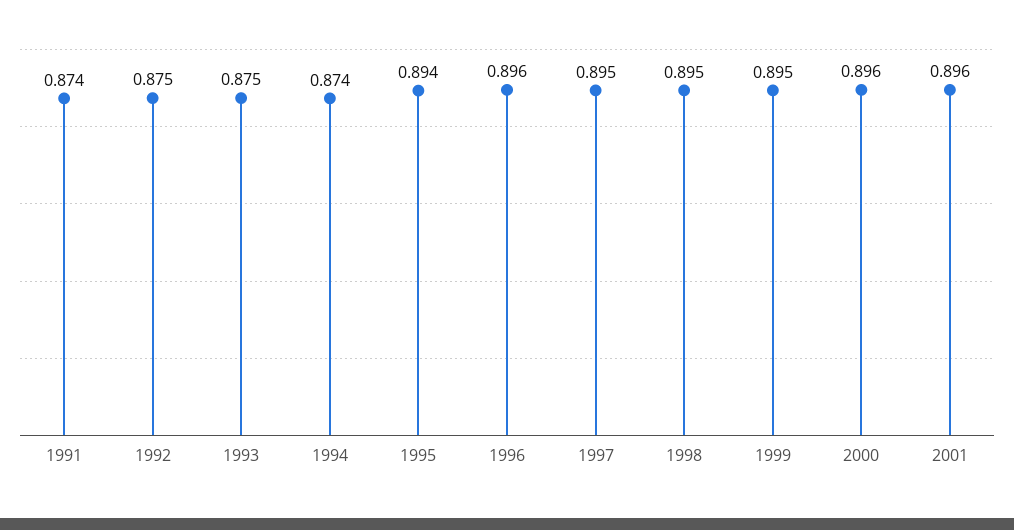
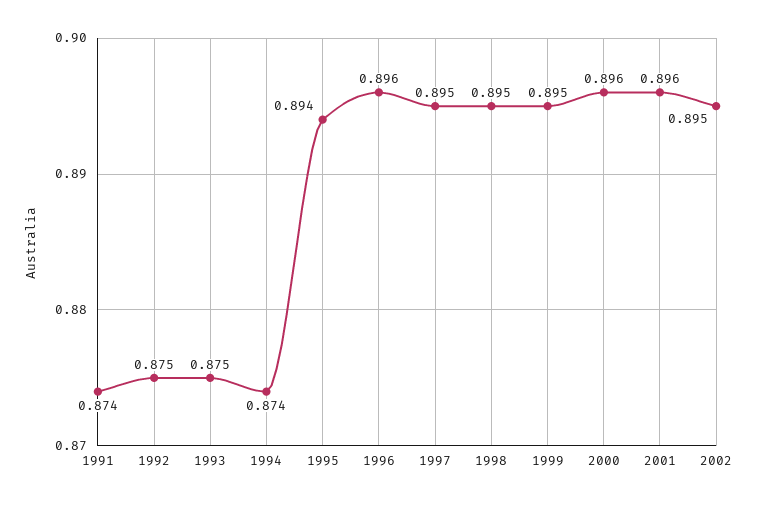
2002: none -> 0.895

